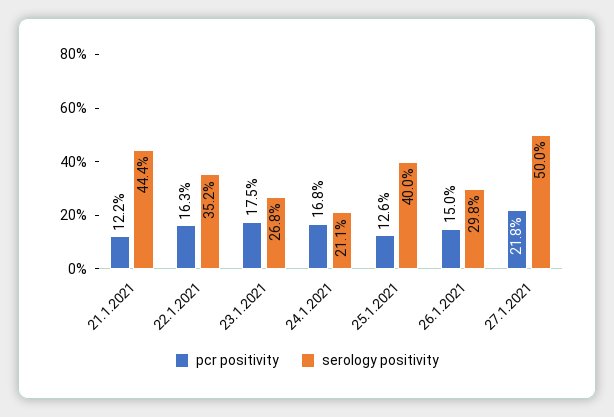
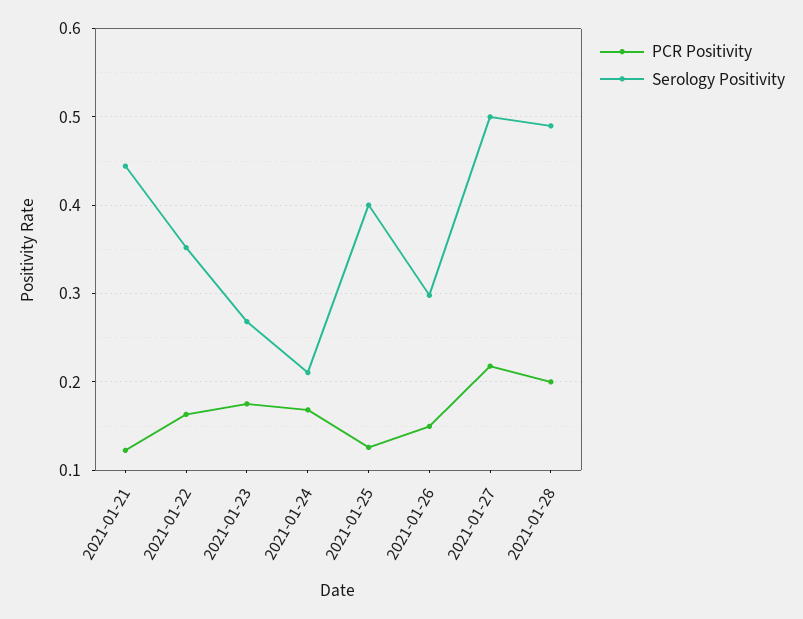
pcr positivity, 2021-01-28: none -> 0.2
serology positivity, 2021-01-28: none -> 0.49

